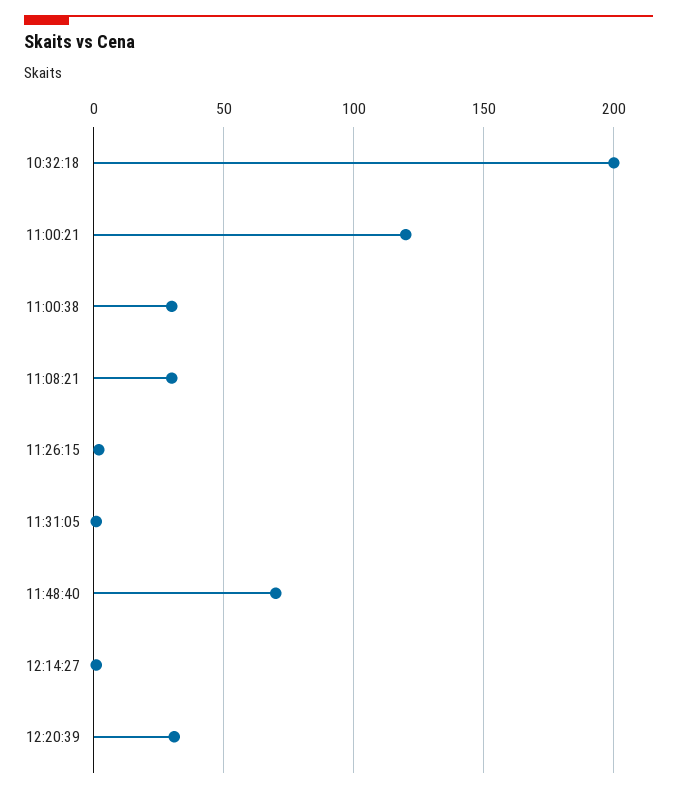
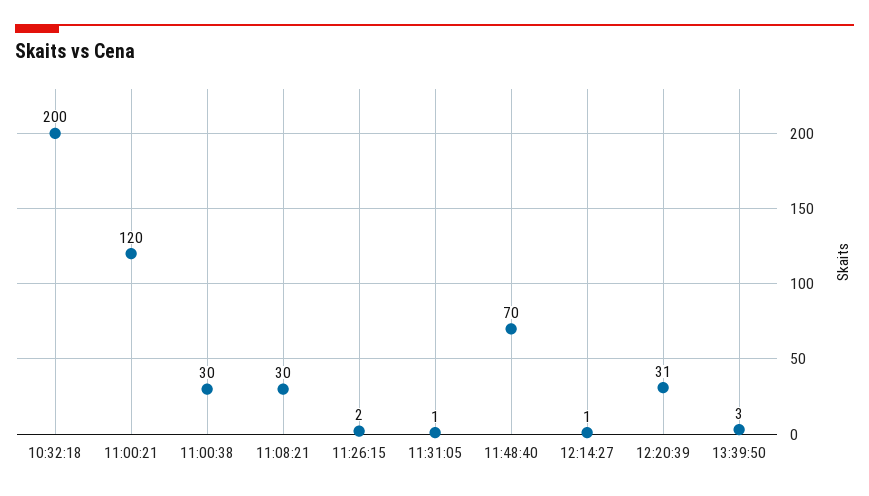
13:39:50: none -> 3

